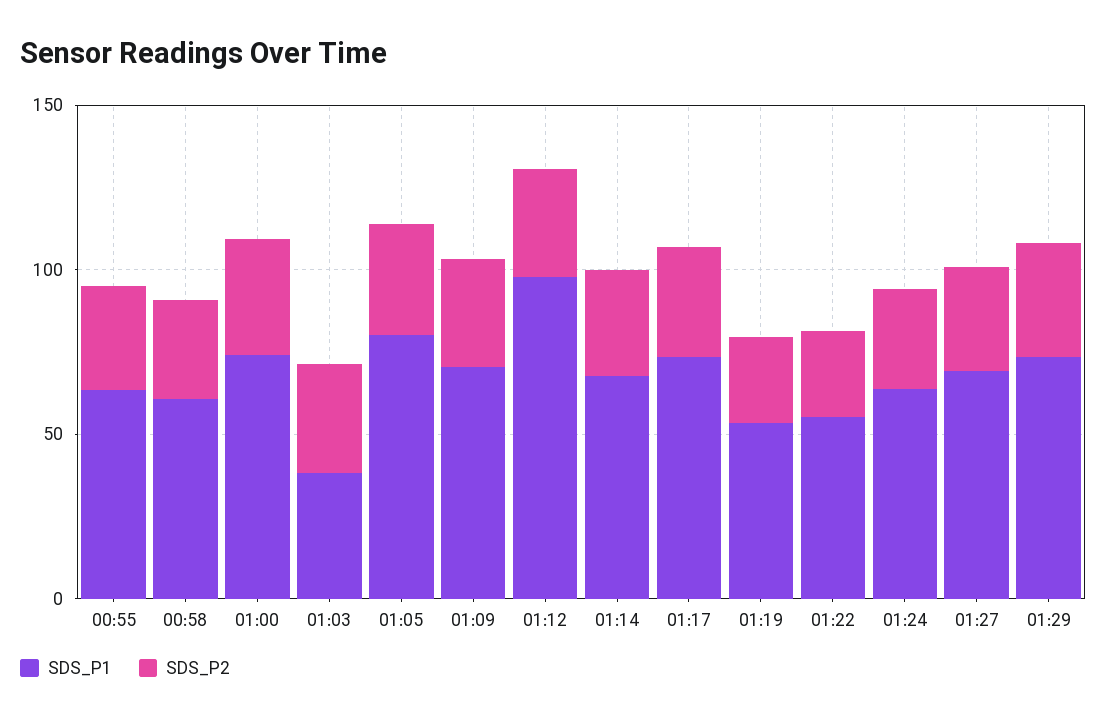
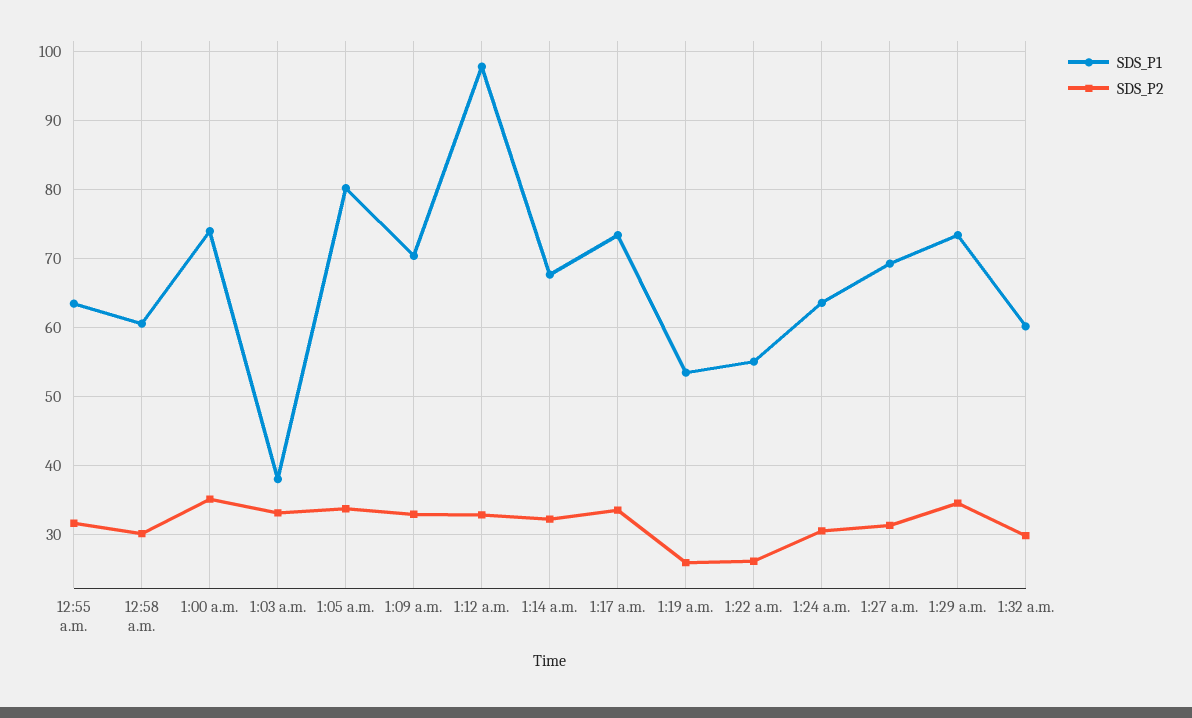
SDS_P1, 1:32 a.m.: none -> 60
SDS_P2, 1:32 a.m.: none -> 30

